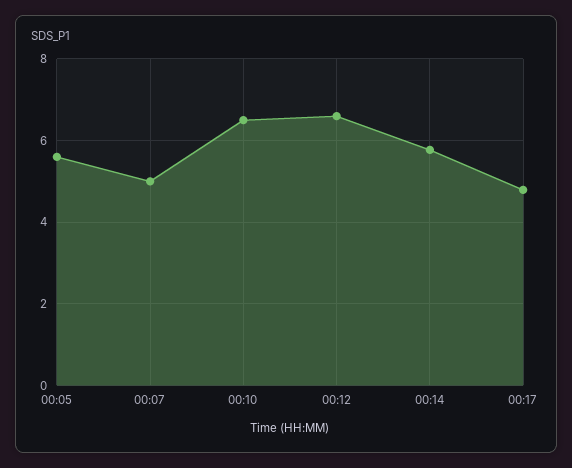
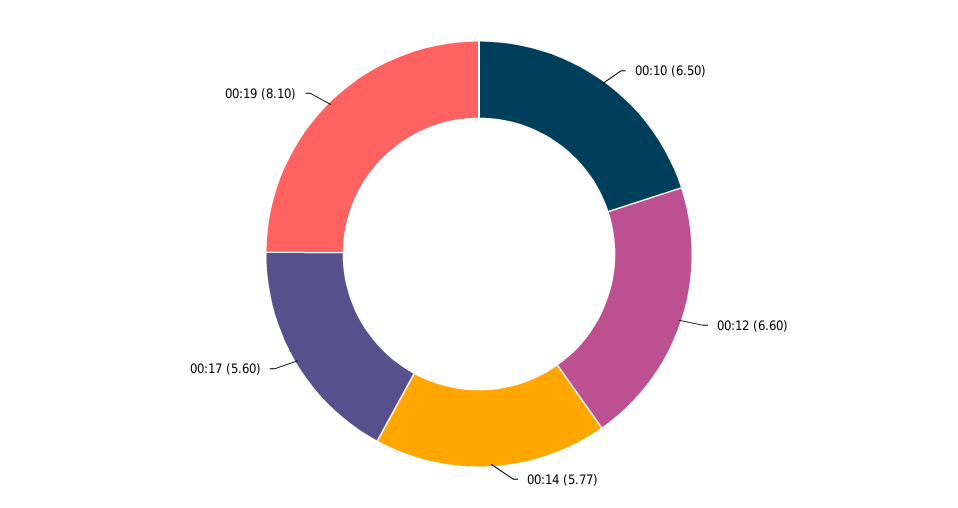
00:05: 5.6 -> none
00:07: 5 -> none
00:17: 4.8 -> 5.6
00:19: none -> 8.1

